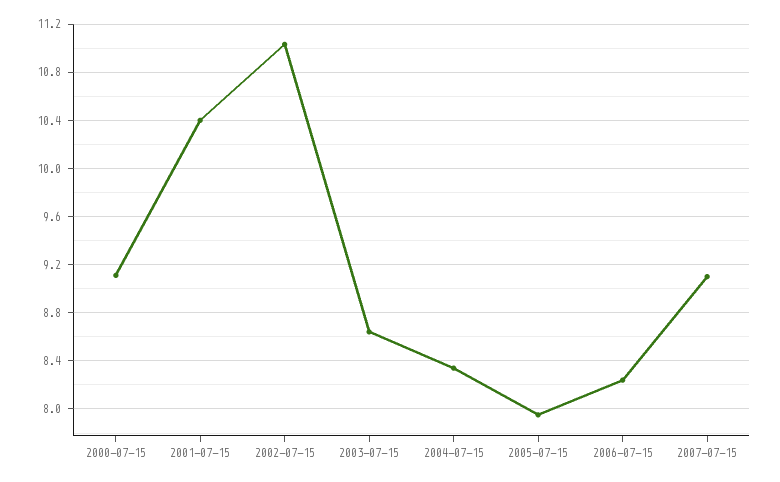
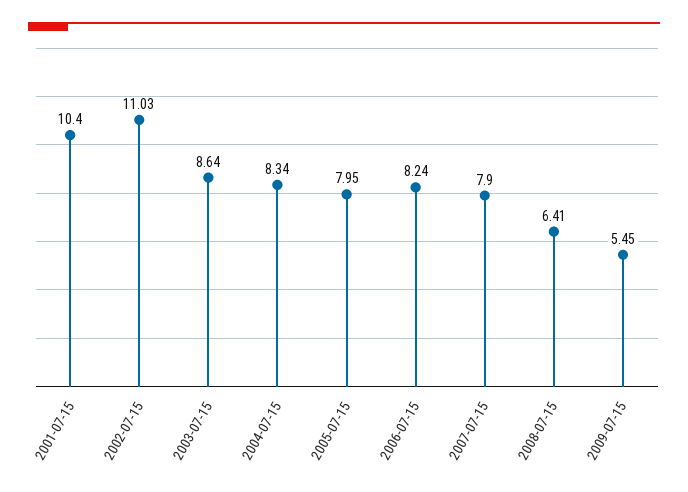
2000-07-15: 9.1 -> none
2007-07-15: 9.1 -> 7.9
2008-07-15: none -> 6.41
2009-07-15: none -> 5.45

